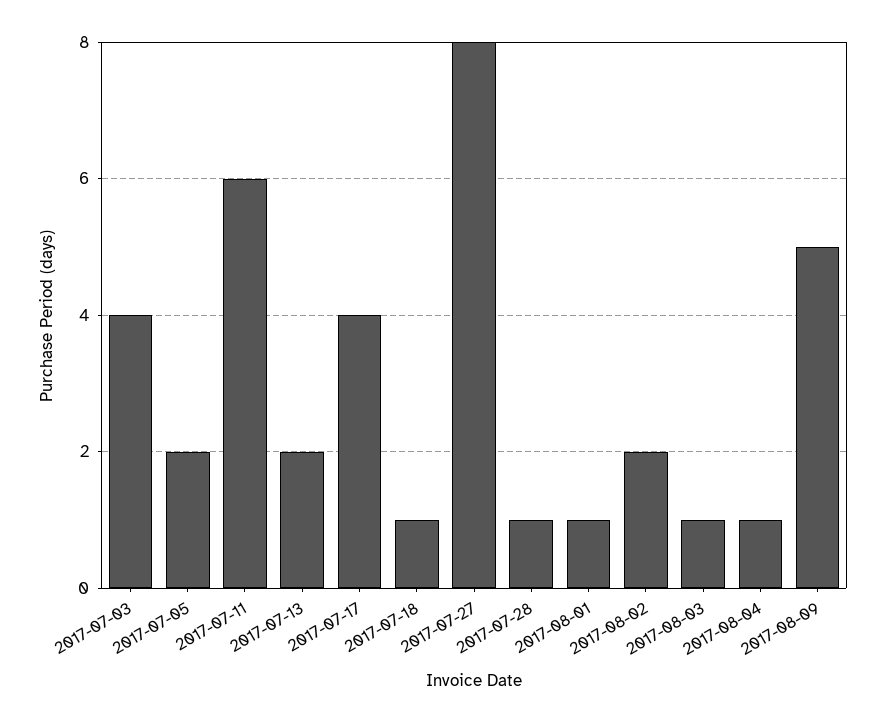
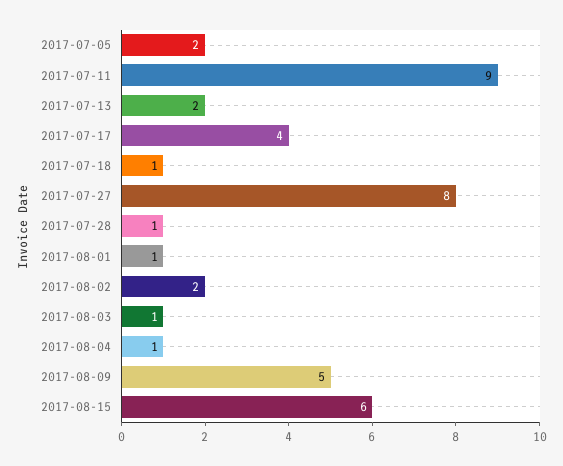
2017-07-03: 4 -> none
2017-07-11: 6 -> 9
2017-08-15: none -> 6

